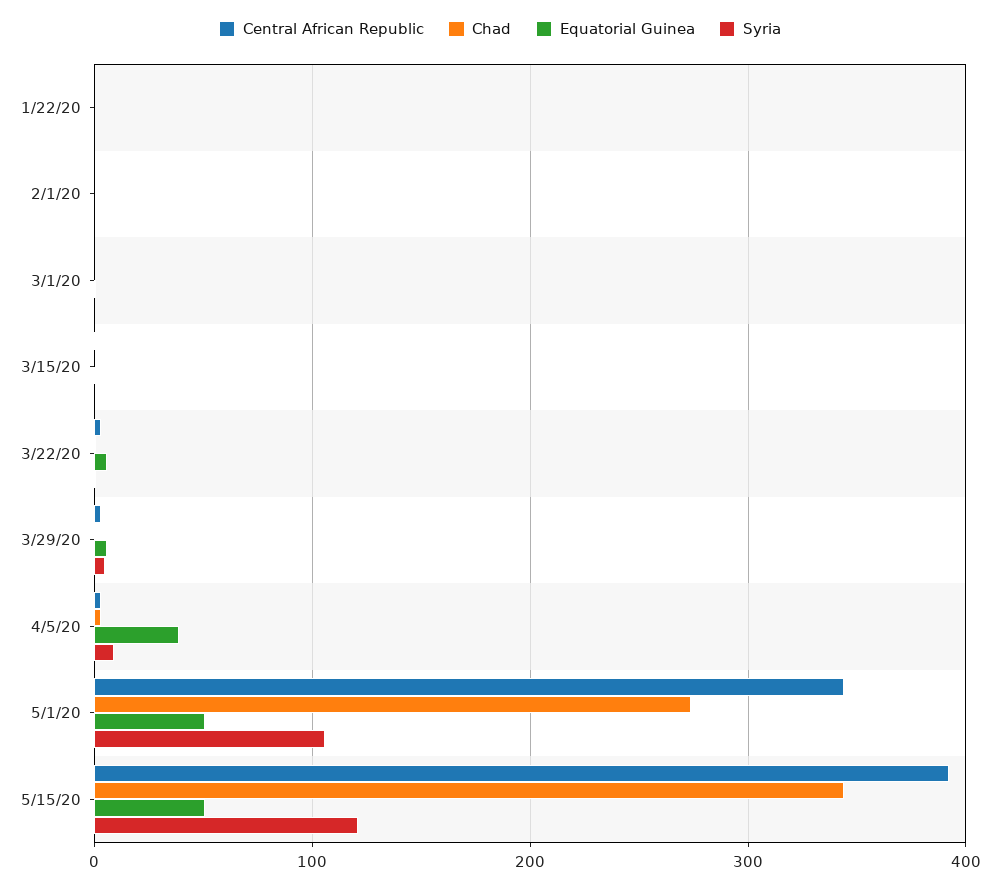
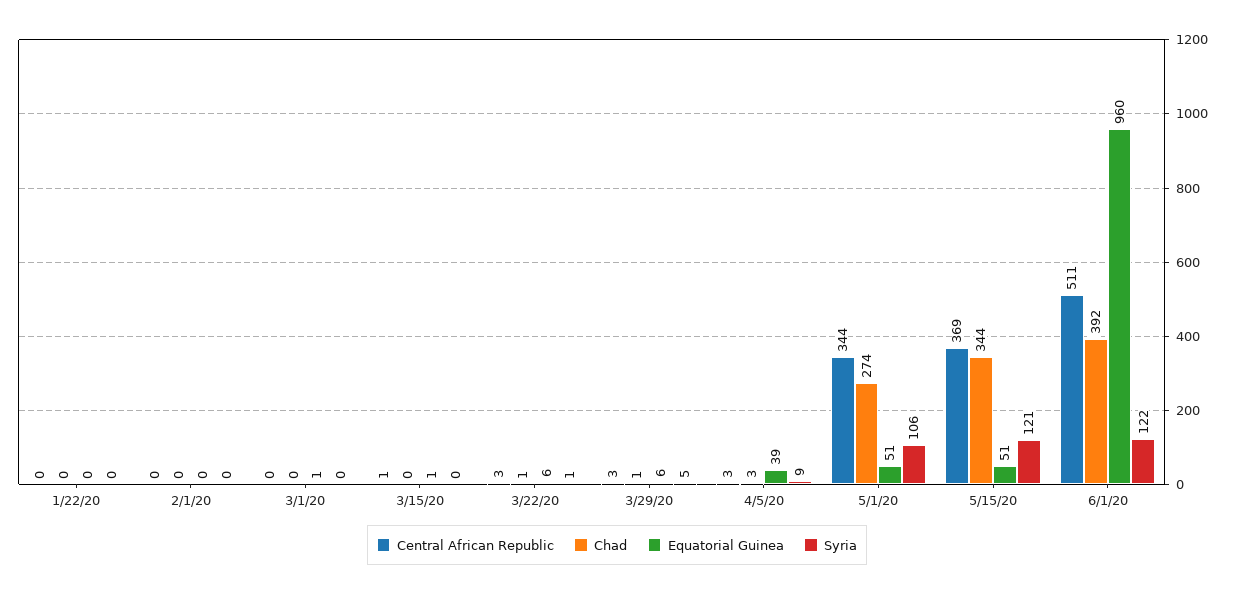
Central African Republic, 5/15/20: 390 -> 369
Central African Republic, 6/1/20: none -> 511
Chad, 6/1/20: none -> 392
Equatorial Guinea, 6/1/20: none -> 960
Syria, 6/1/20: none -> 122

